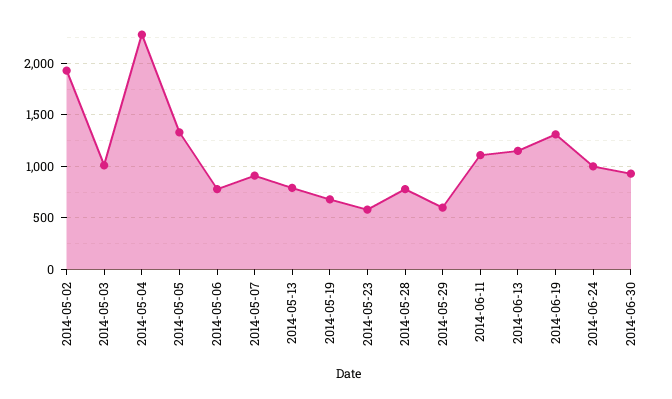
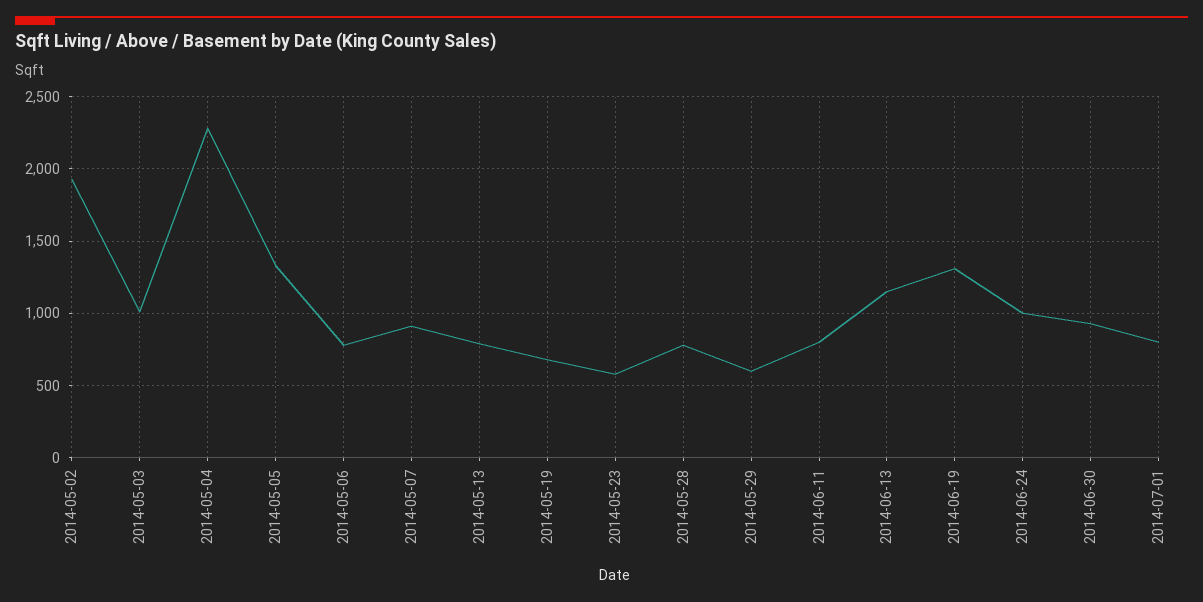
2014-06-11: 1100 -> 800
2014-07-01: none -> 800

